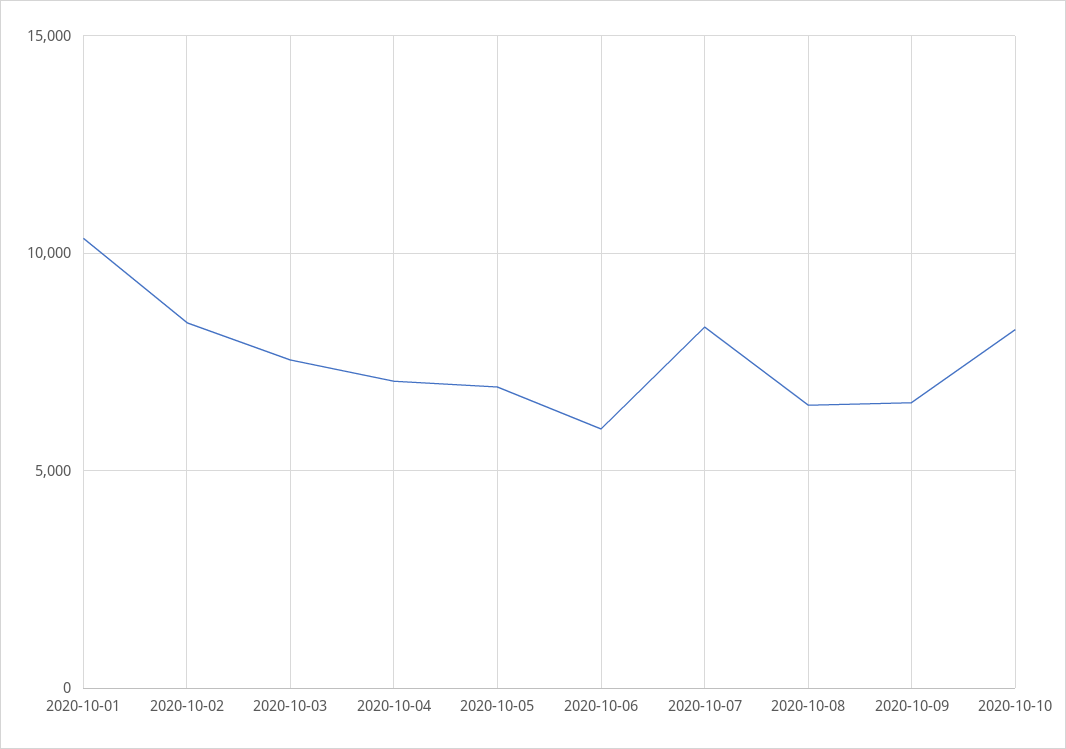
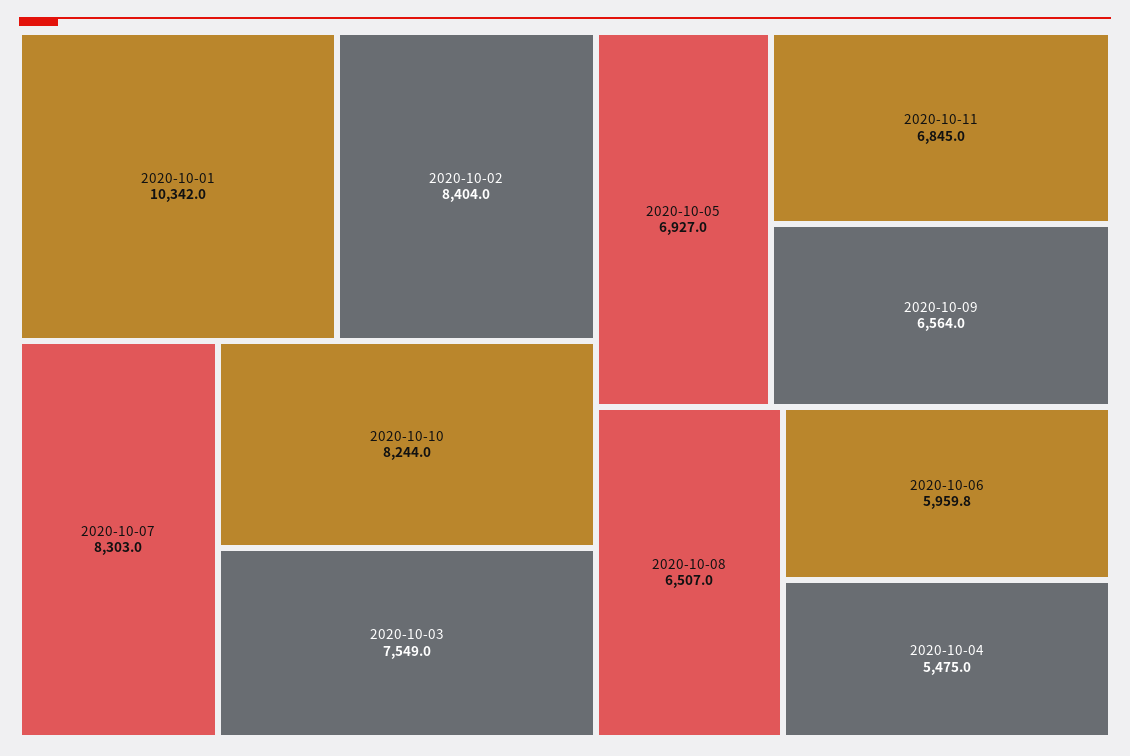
2020-10-04: 7000 -> 5475
2020-10-11: none -> 6845

